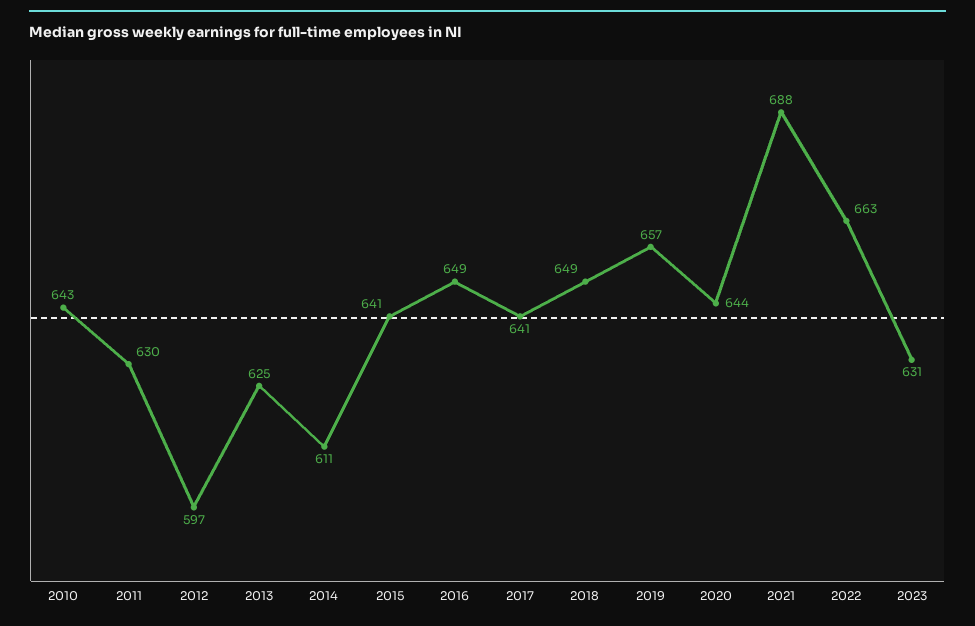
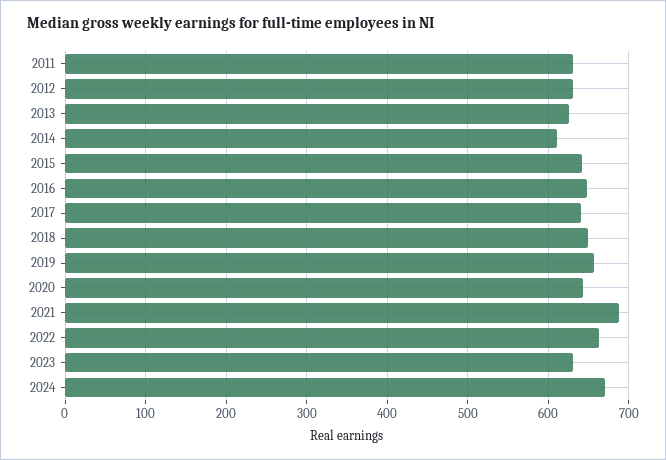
2010: 643 -> none
2012: 597 -> 630
2024: none -> 670

